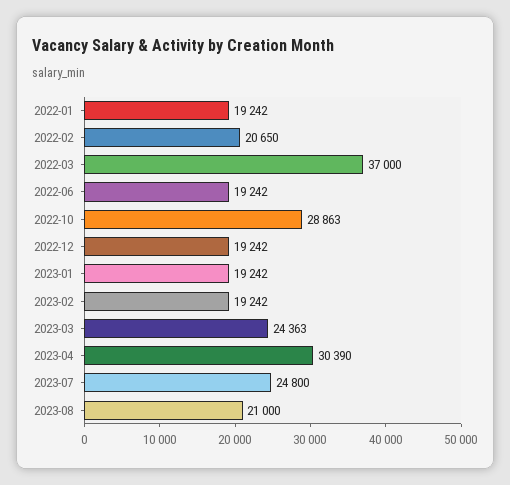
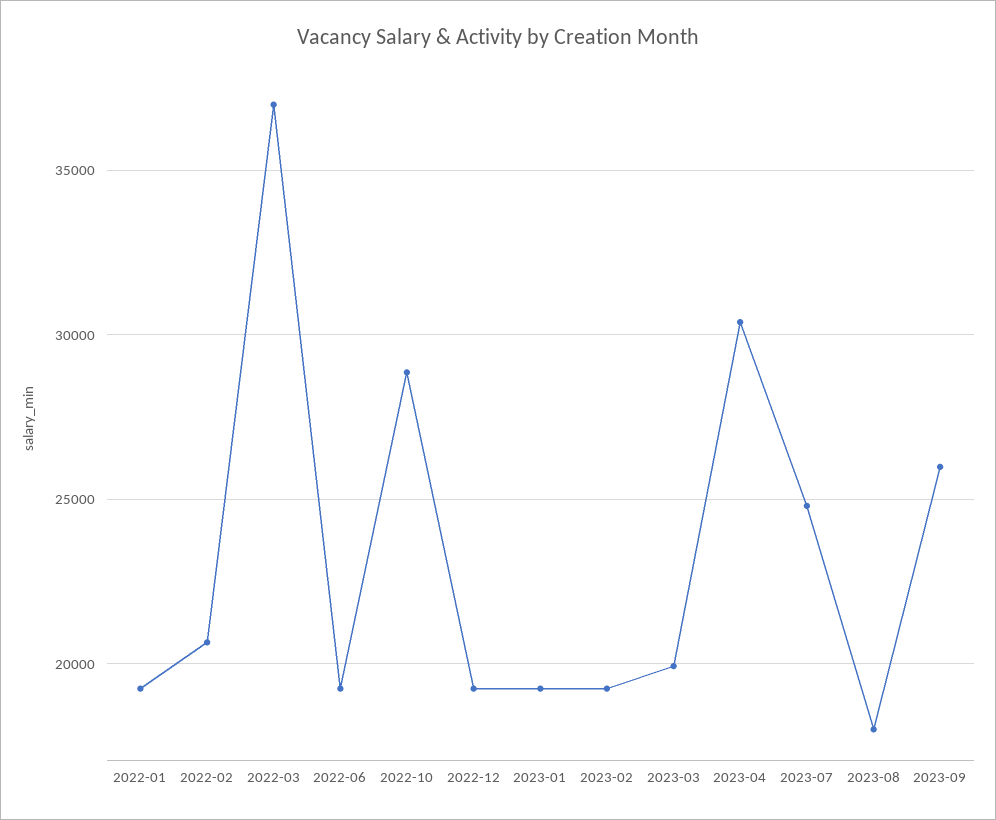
2023-03: 24363 -> 20000
2023-08: 21000 -> 18000
2023-09: none -> 26000

